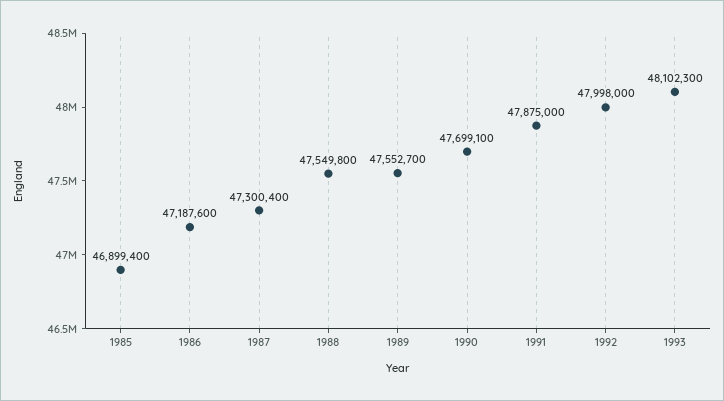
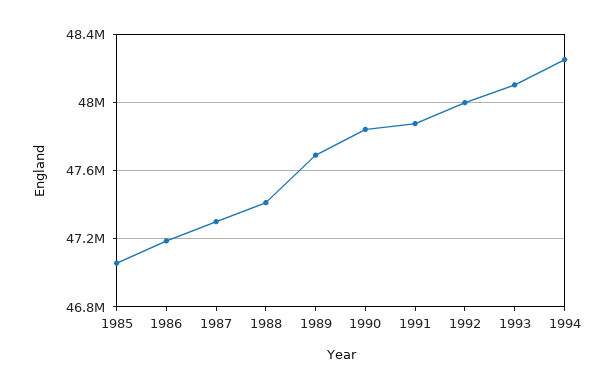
1985: 46899400 -> 47050000
1988: 47549800 -> 47400000
1989: 47552700 -> 47700000
1990: 47699100 -> 47850000
1994: none -> 48250000

